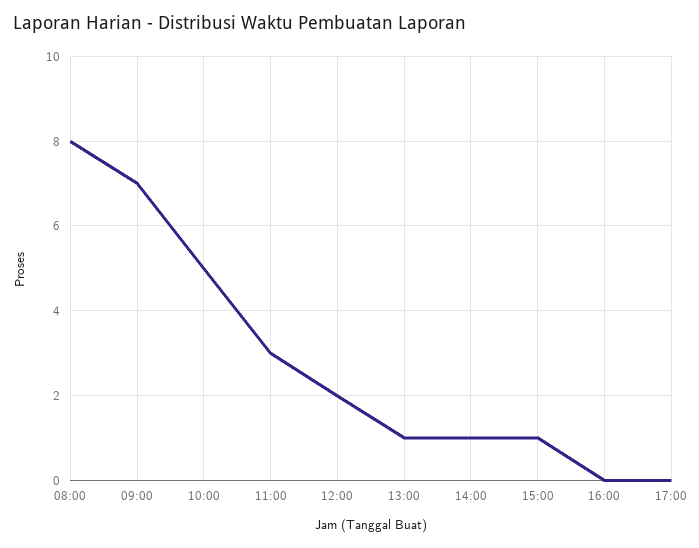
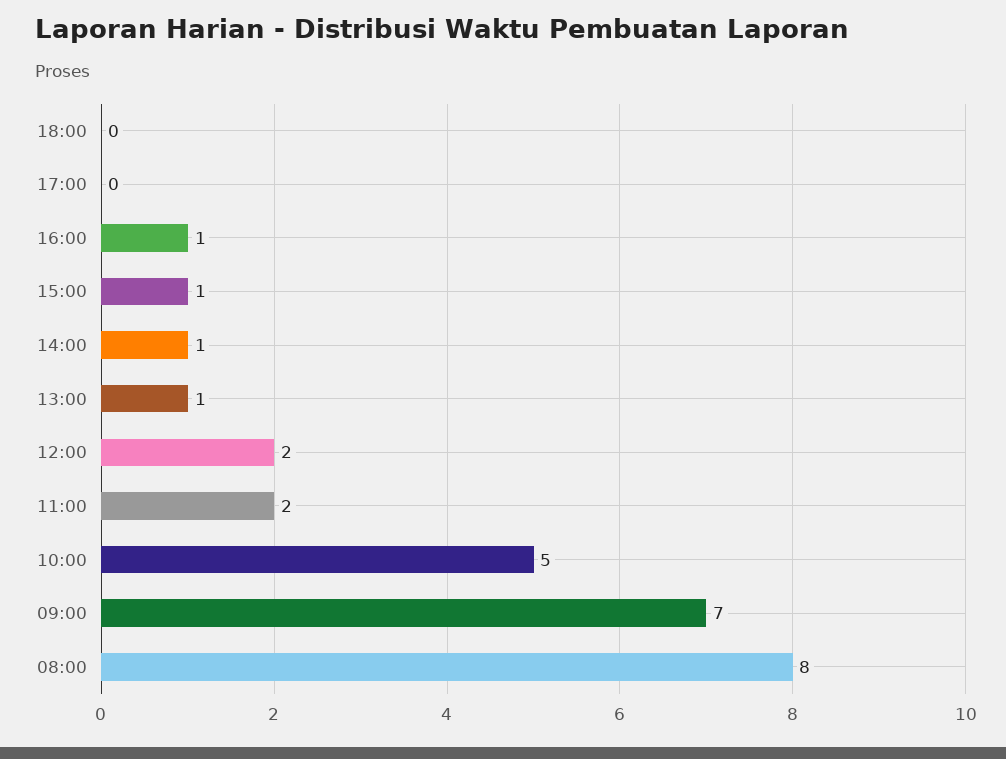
11:00: 3 -> 2
16:00: 0 -> 1
18:00: none -> 0

